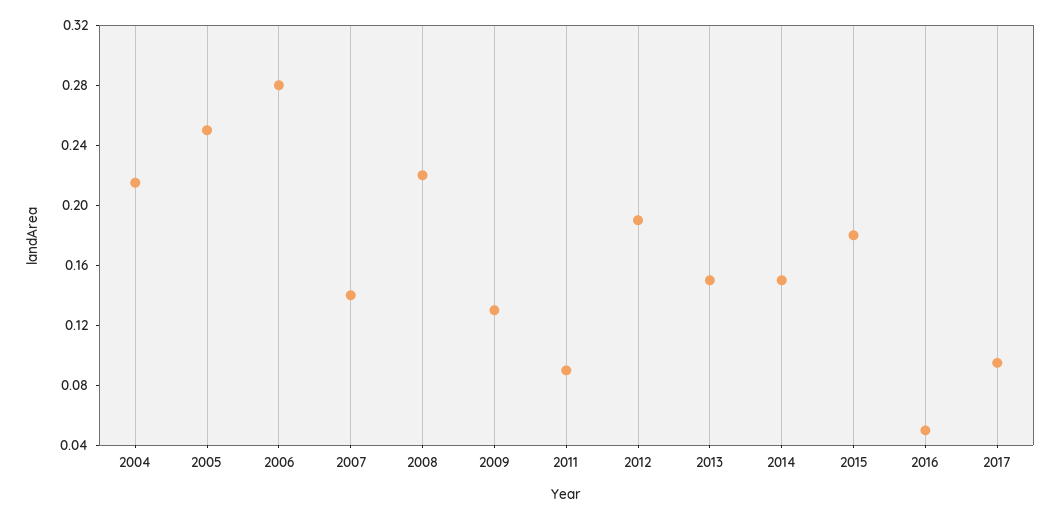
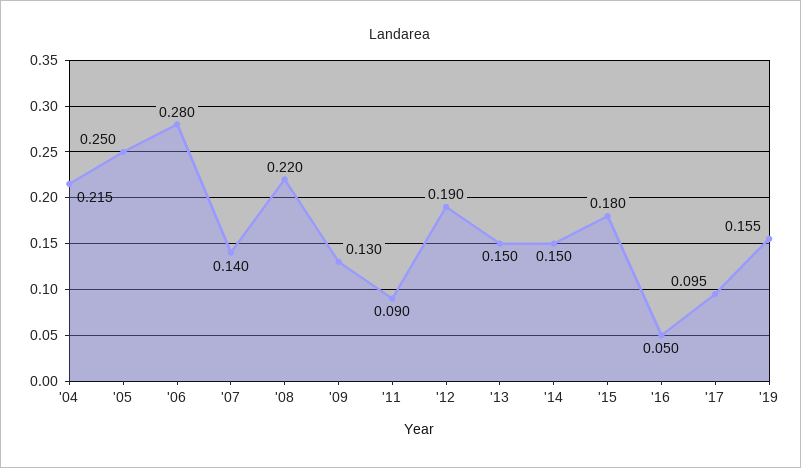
'19: none -> 0.155

